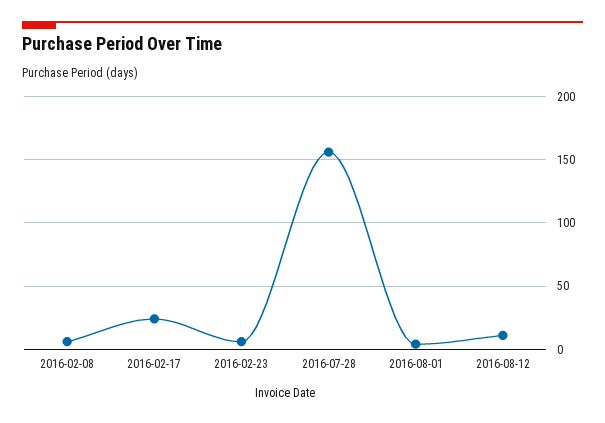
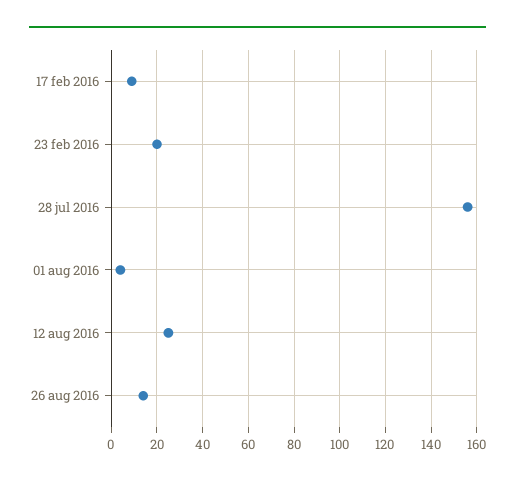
2016-02-08: 5 -> none
2016-02-17: 25 -> 10
2016-02-23: 5 -> 20
2016-08-12: 10 -> 25
26 aug 2016: none -> 15

